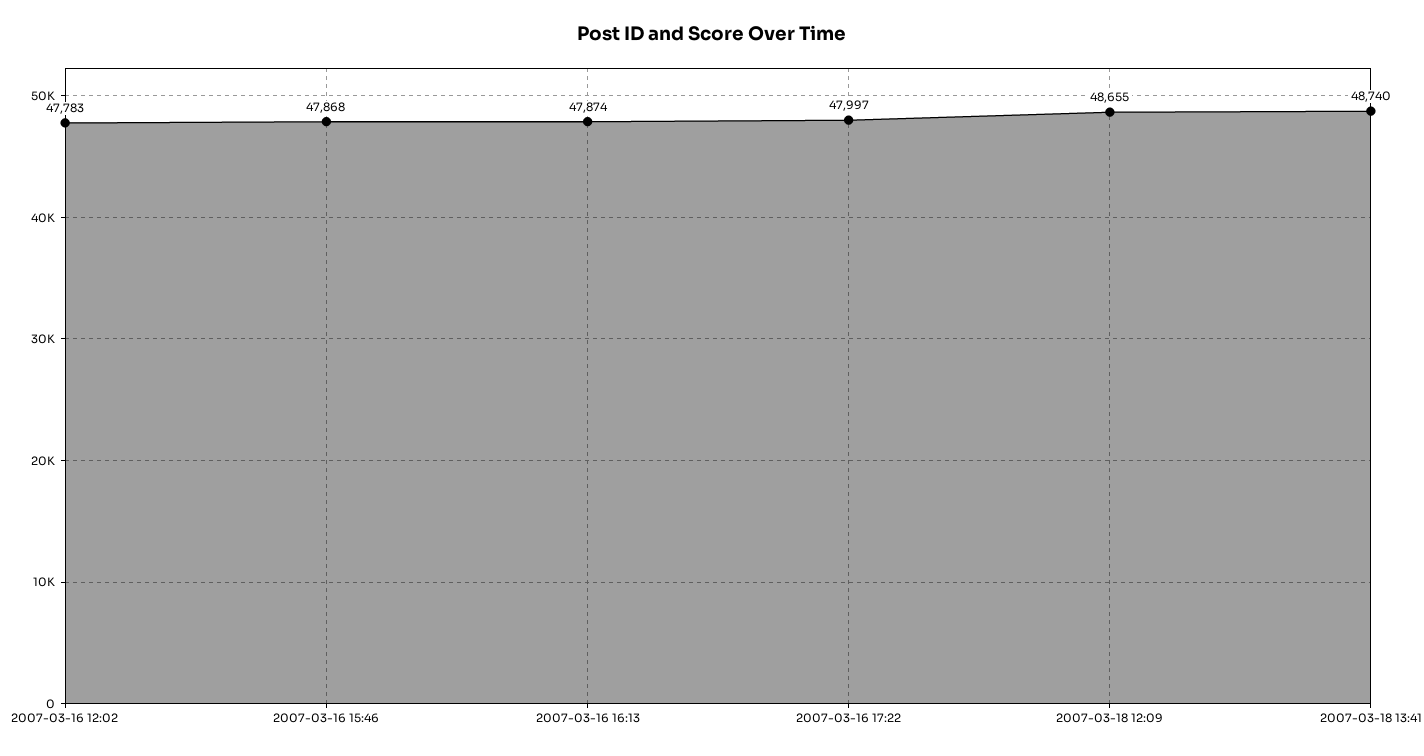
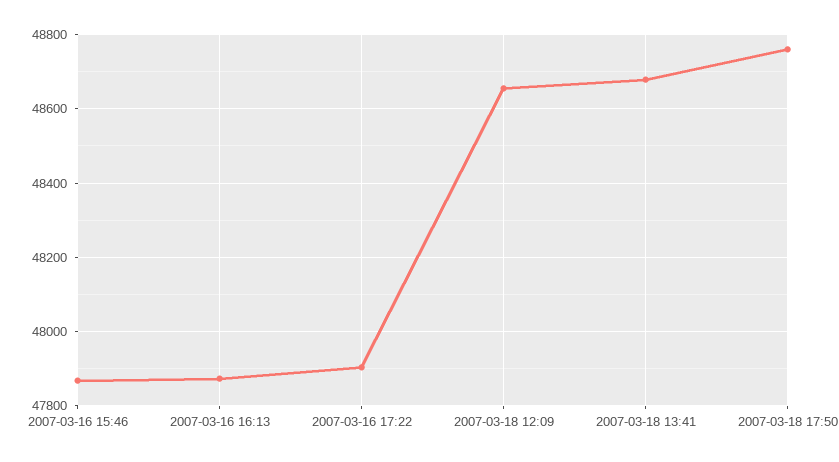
2007-03-16 12:02: 47783 -> none
2007-03-16 17:22: 47997 -> 47900
2007-03-18 13:41: 48740 -> 48680
2007-03-18 17:50: none -> 48760

